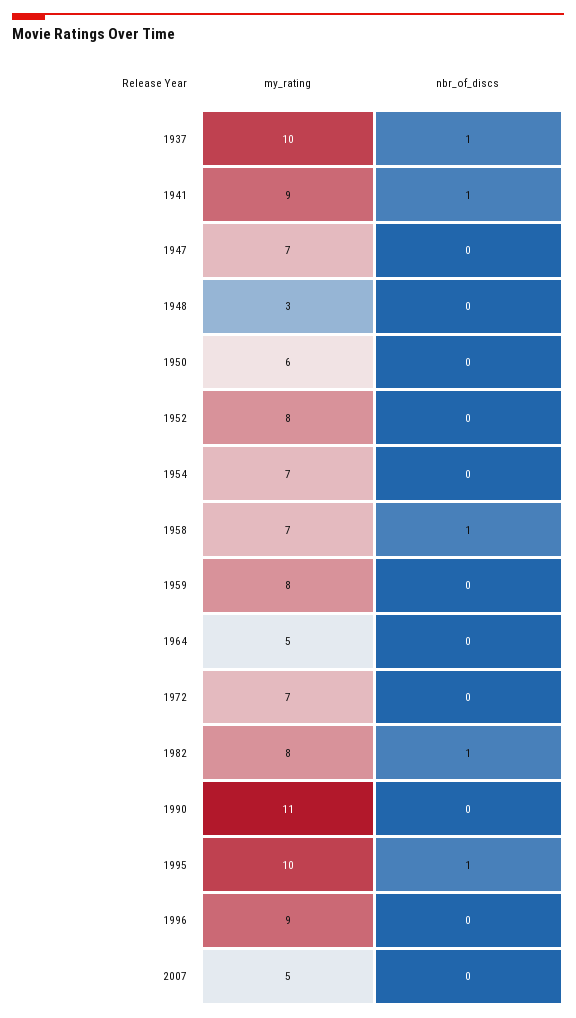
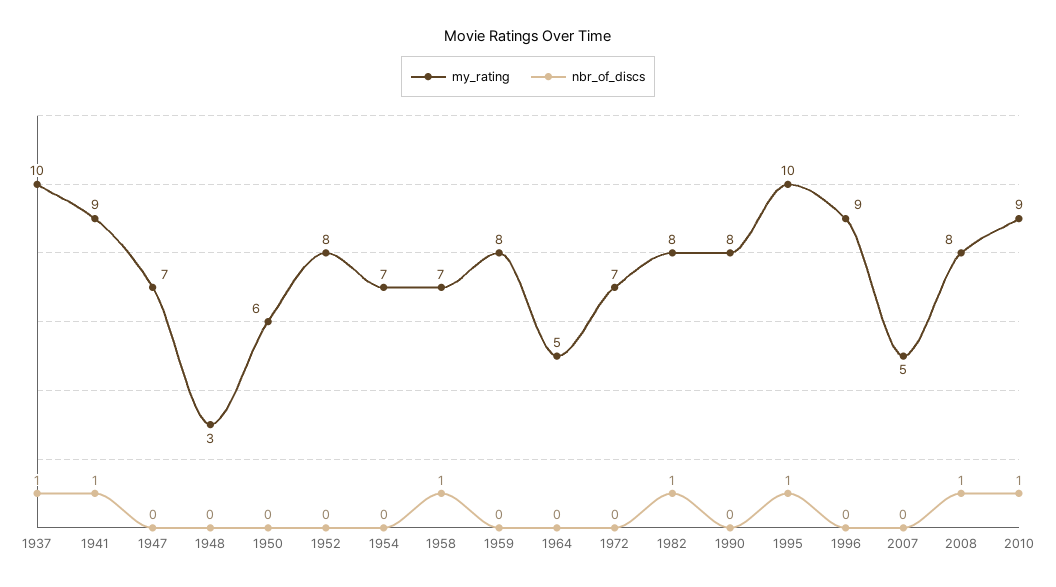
my_rating, 1990: 11 -> 8
my_rating, 2008: none -> 8
nbr_of_discs, 2008: none -> 1
my_rating, 2010: none -> 9
nbr_of_discs, 2010: none -> 1

